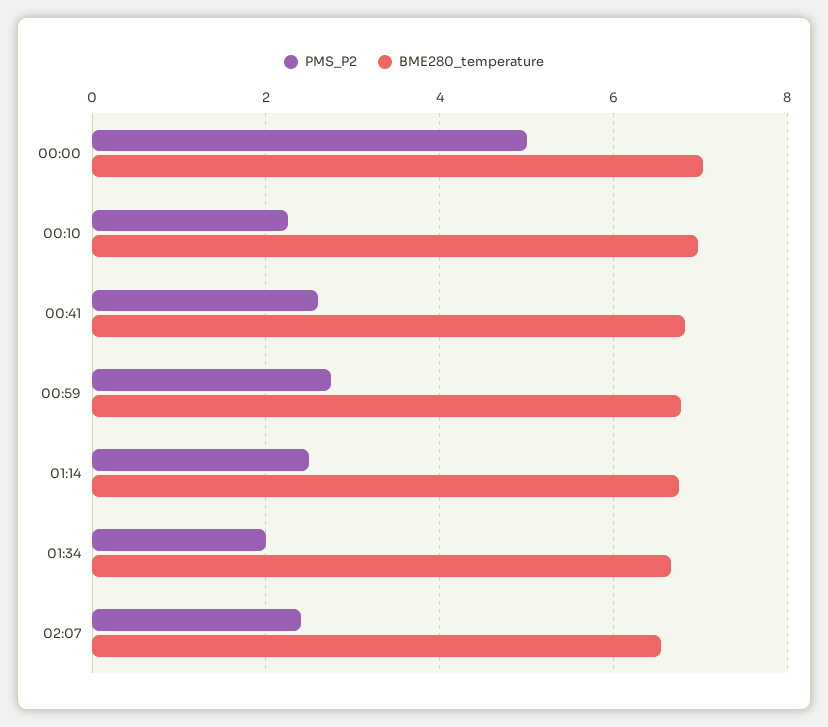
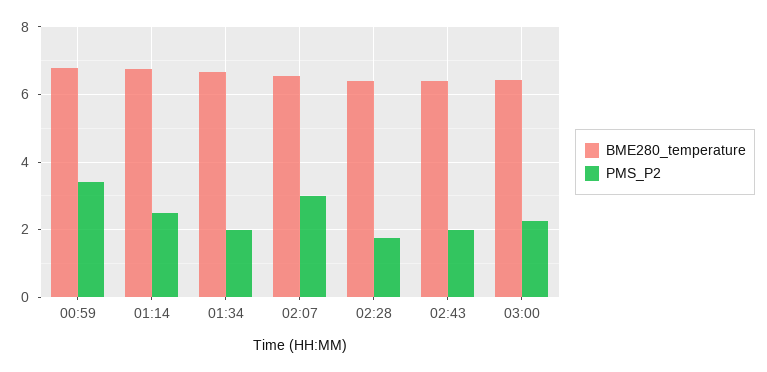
PMS_P2, 00:00: 5 -> none
BME280_temperature, 00:00: 7 -> none
PMS_P2, 00:10: 2.2 -> none
BME280_temperature, 00:10: 7 -> none
PMS_P2, 00:41: 2.6 -> none
BME280_temperature, 00:41: 6.8 -> none
PMS_P2, 00:59: 2.8 -> 3.4
PMS_P2, 02:07: 2.4 -> 3
BME280_temperature, 02:28: none -> 6.4
PMS_P2, 02:28: none -> 1.8
BME280_temperature, 02:43: none -> 6.4
PMS_P2, 02:43: none -> 2
BME280_temperature, 03:00: none -> 6.4
PMS_P2, 03:00: none -> 2.2

